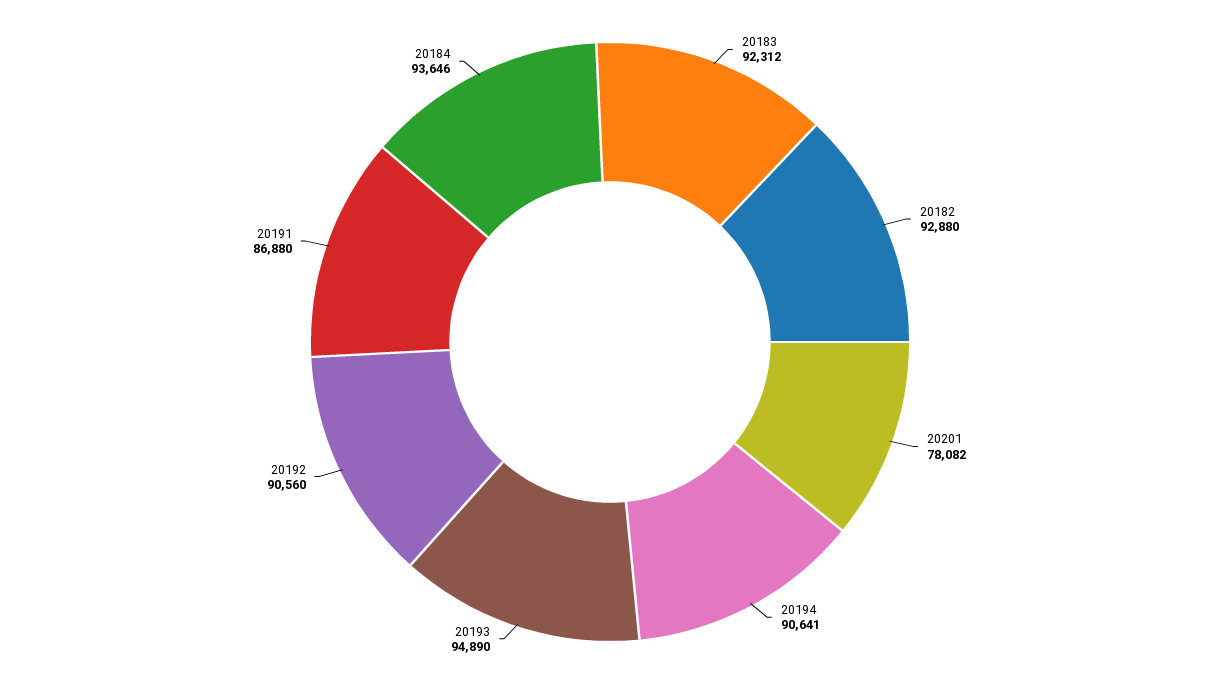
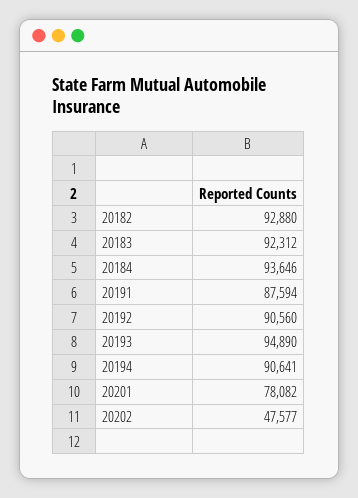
20191: 86880 -> 87594
20202: none -> 47577

